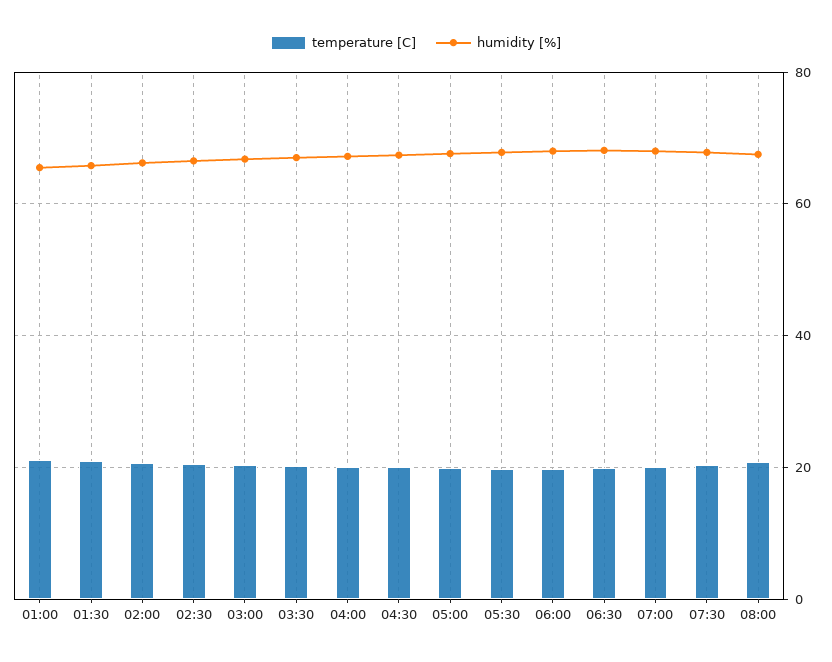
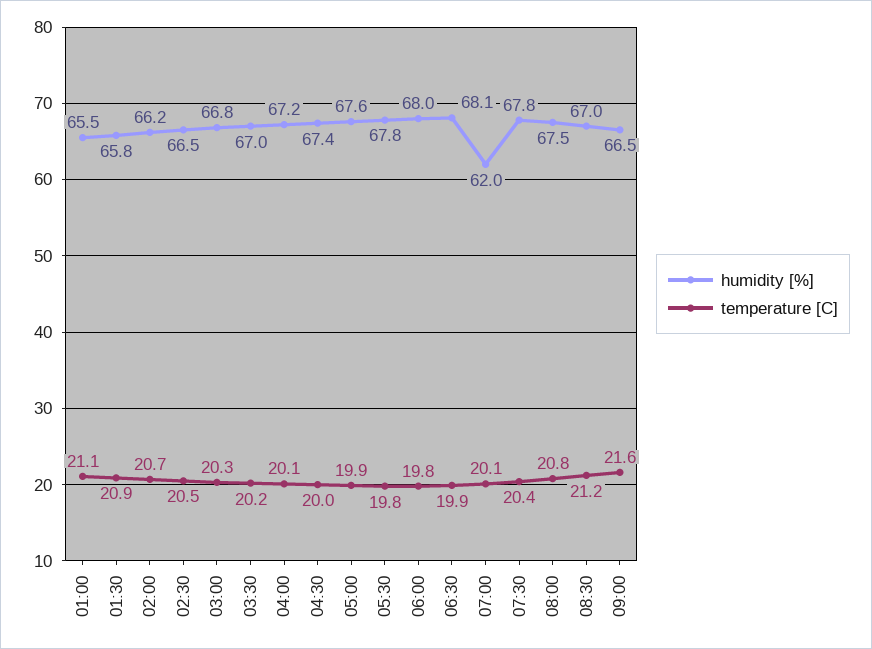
humidity [%], 07:00: 68 -> 62
humidity [%], 08:30: none -> 67
temperature [C], 08:30: none -> 21.2
humidity [%], 09:00: none -> 66.5
temperature [C], 09:00: none -> 21.6

